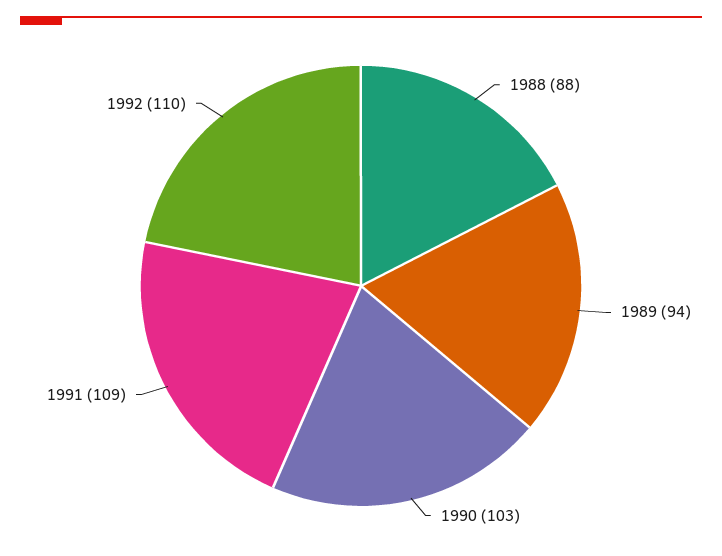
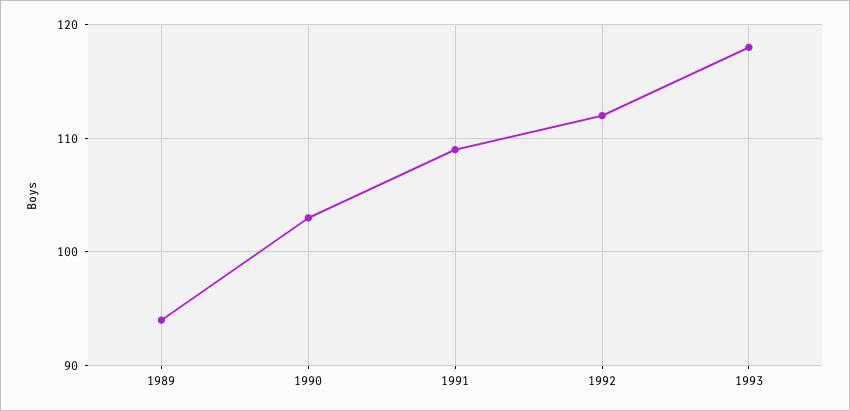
1988: 88 -> none
1992: 110 -> 112
1993: none -> 118

